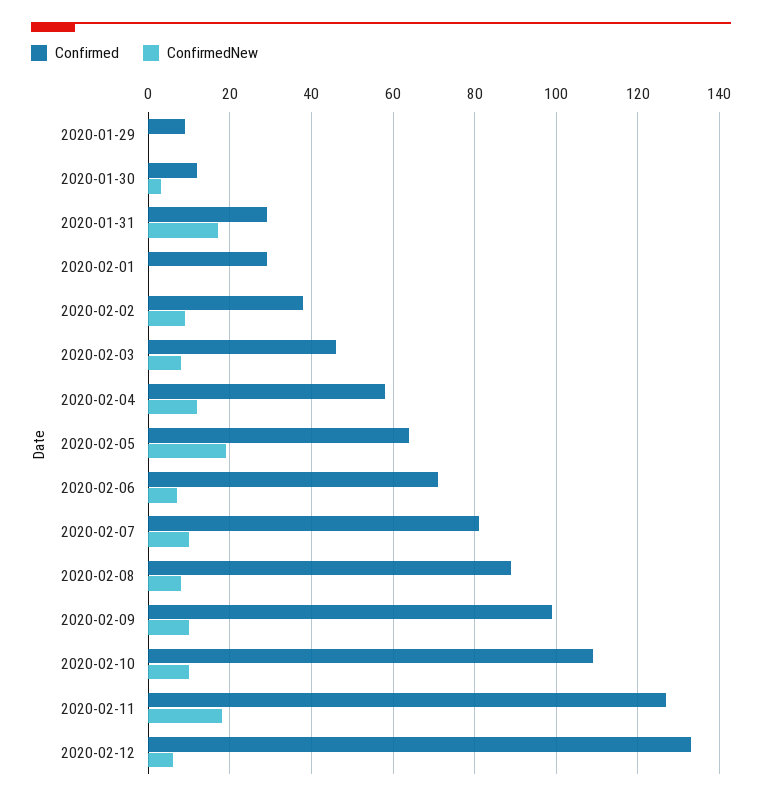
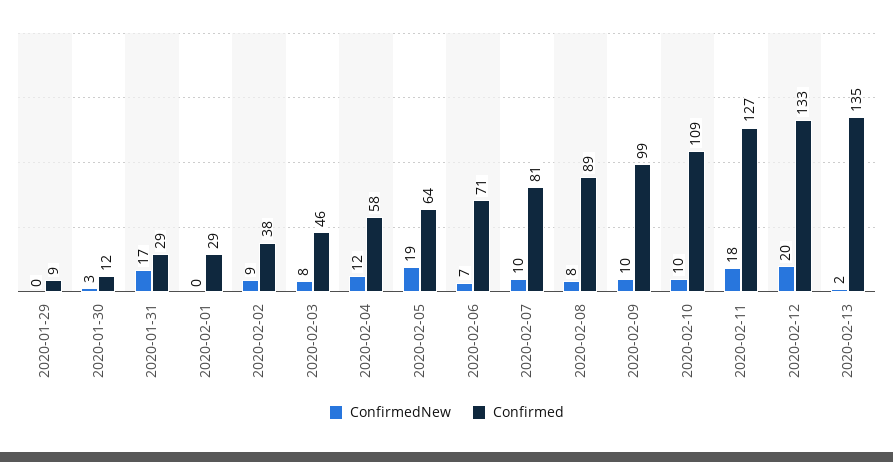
ConfirmedNew, 2020-02-12: 5 -> 20
ConfirmedNew, 2020-02-13: none -> 2
Confirmed, 2020-02-13: none -> 135

